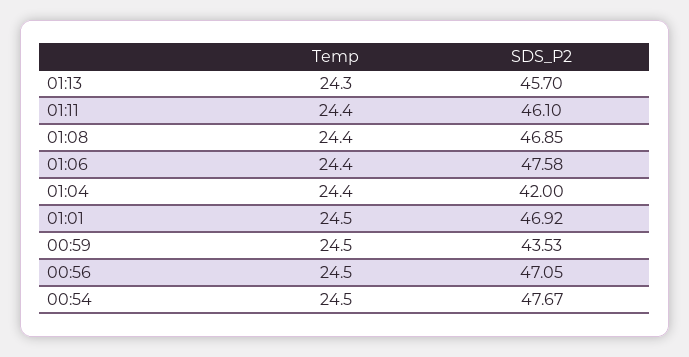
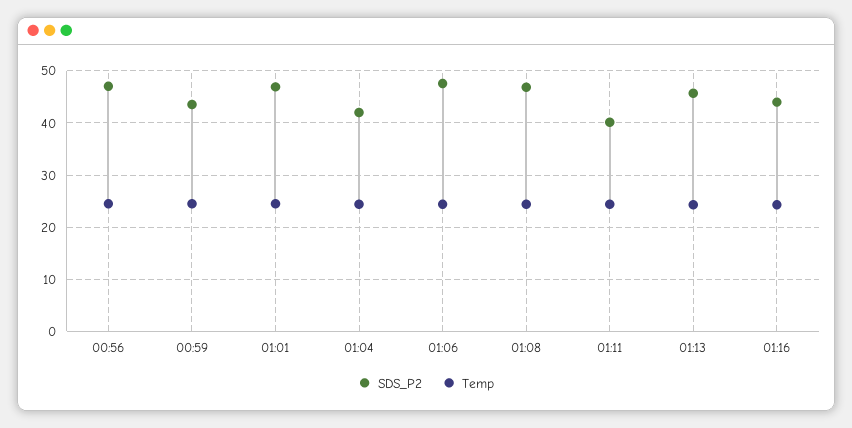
SDS_P2, 01:11: 46.1 -> 40
Temp, 00:54: 24.5 -> none
SDS_P2, 00:54: 47.67 -> none
SDS_P2, 01:16: none -> 44
Temp, 01:16: none -> 24

